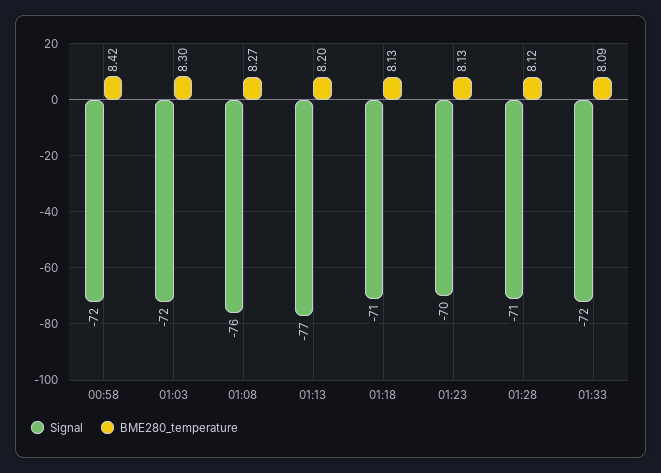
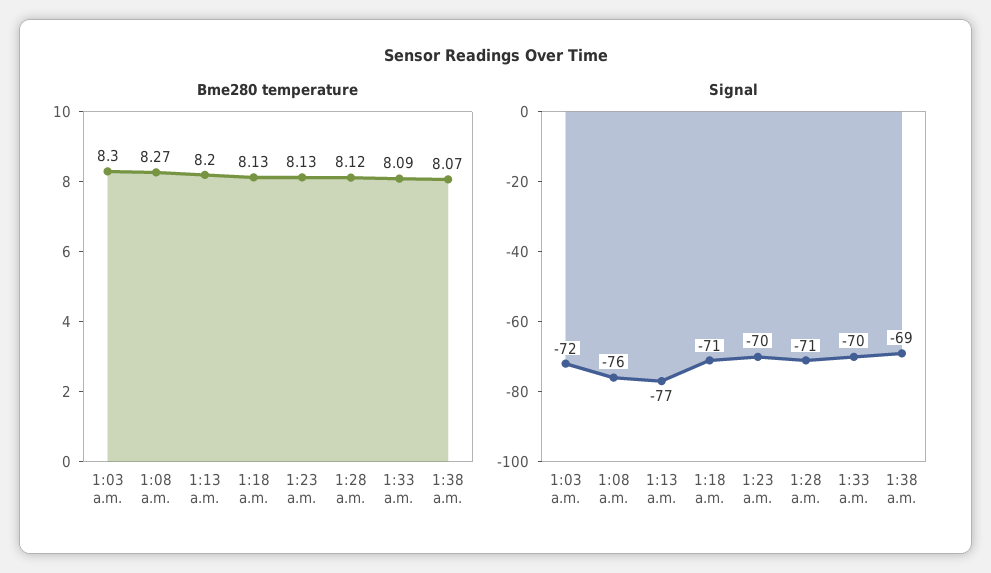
Signal, 00:58: -72 -> none
BME280_temperature, 00:58: 8.42 -> none
Signal, 01:33: -72 -> -70
BME280_temperature, 1:38 a.m.: none -> 8.07
Signal, 1:38 a.m.: none -> -69

